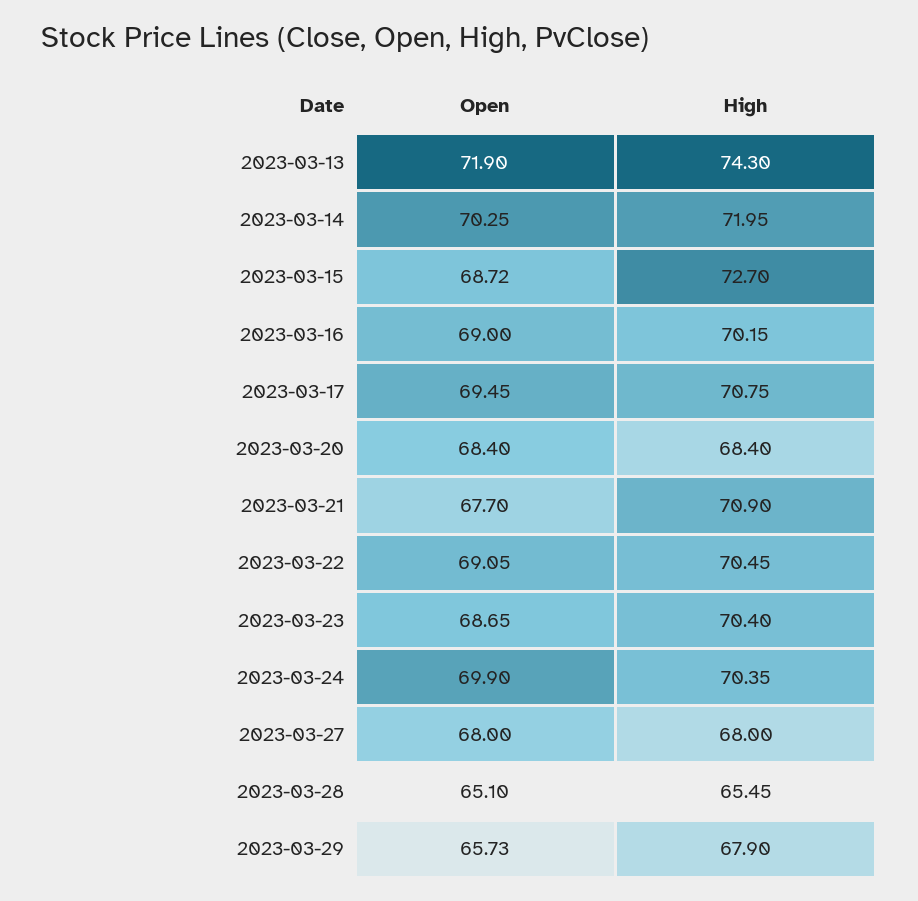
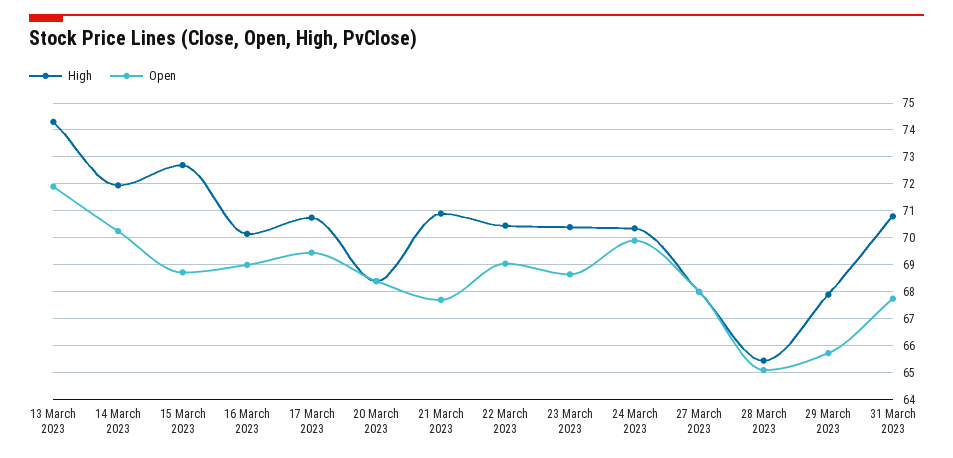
High, 31 March 2023: none -> 70.75
Open, 31 March 2023: none -> 67.75

